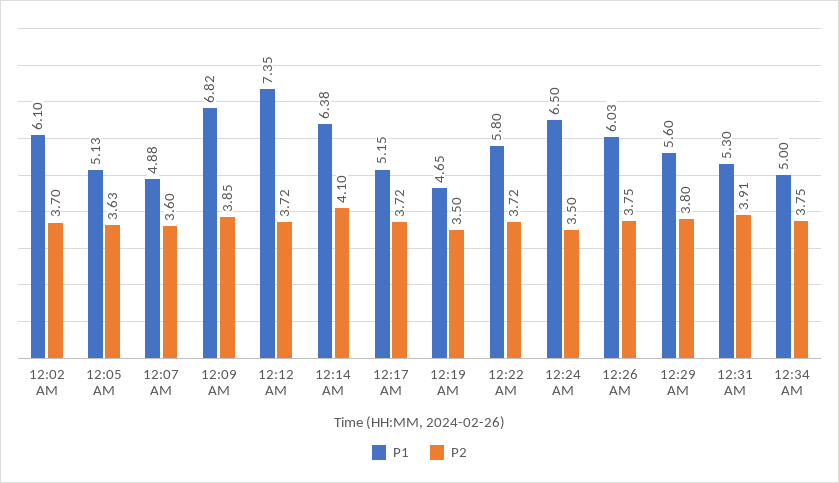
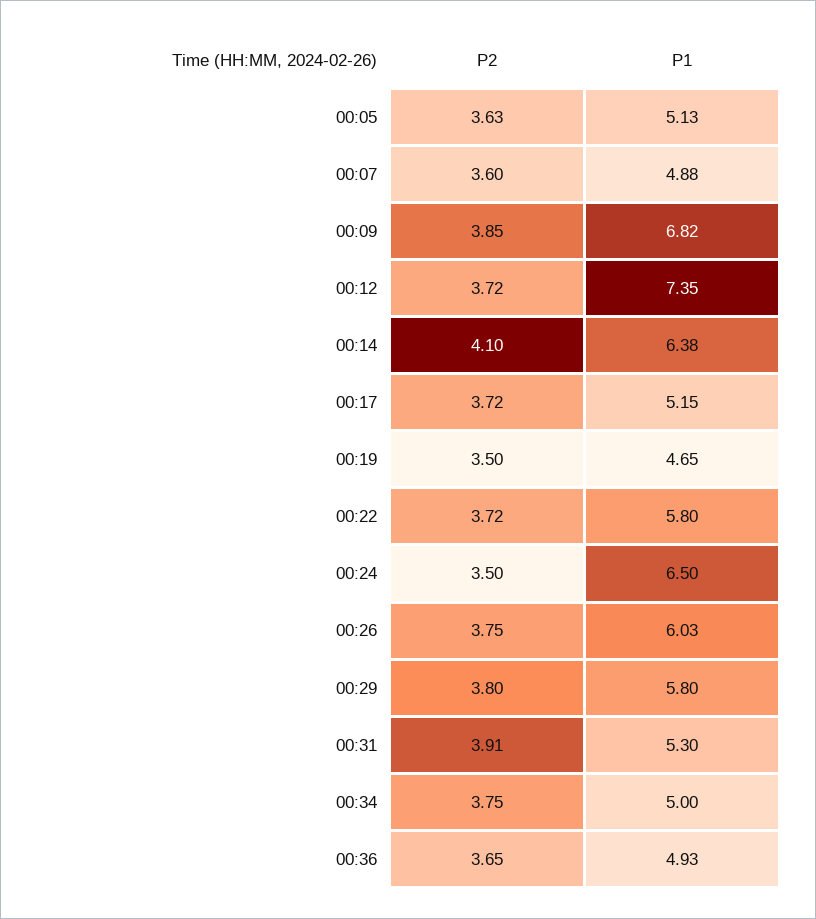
P1, 12:02 AM: 6.1 -> none
P2, 12:02 AM: 3.7 -> none
P1, 12:29 AM: 5.6 -> 5.8
P2, 00:36: none -> 3.65
P1, 00:36: none -> 4.93

